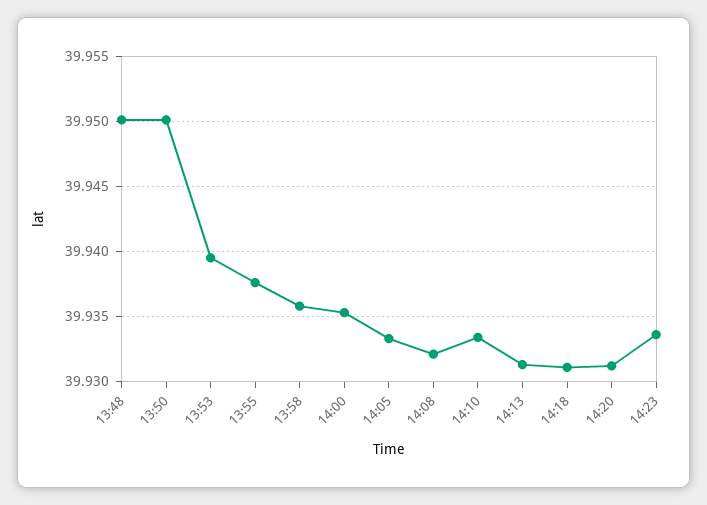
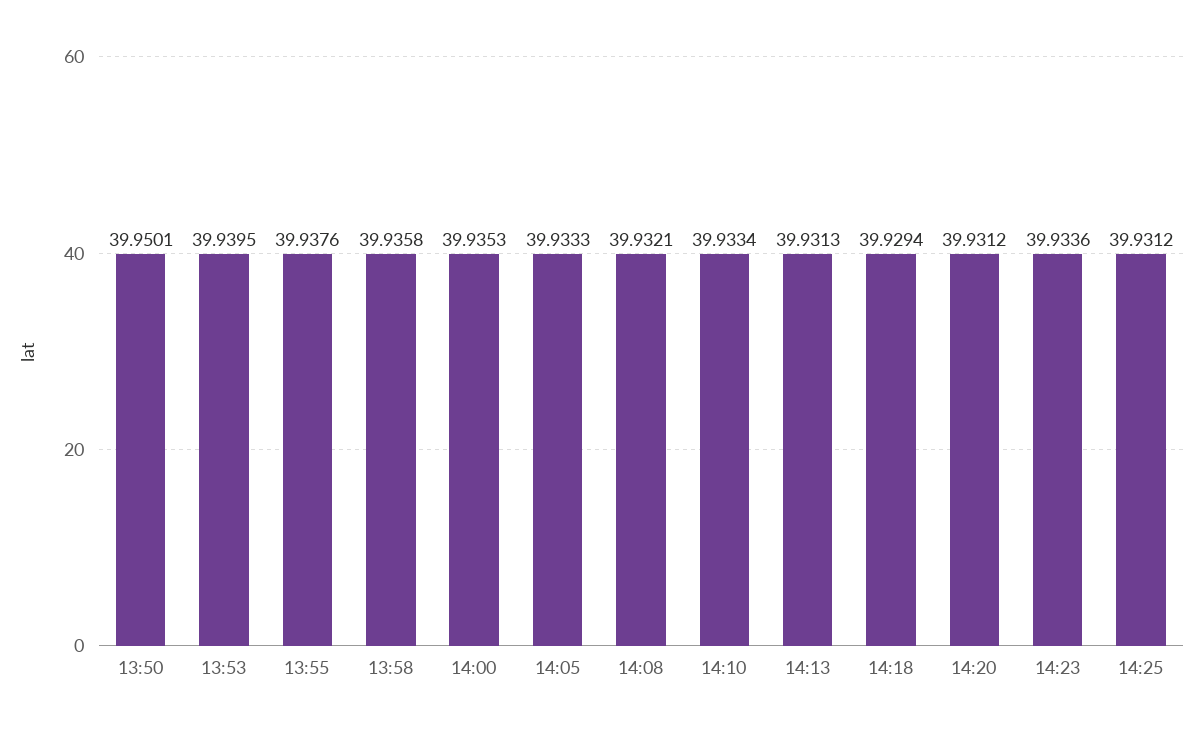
13:48: 39.95 -> none
14:18: 39.931 -> 39.9294
14:25: none -> 39.9312

